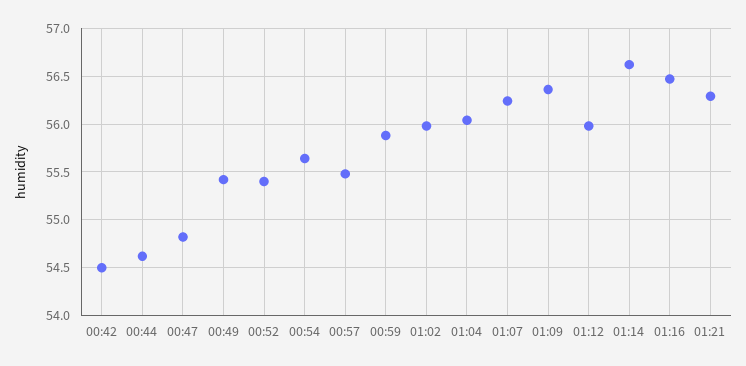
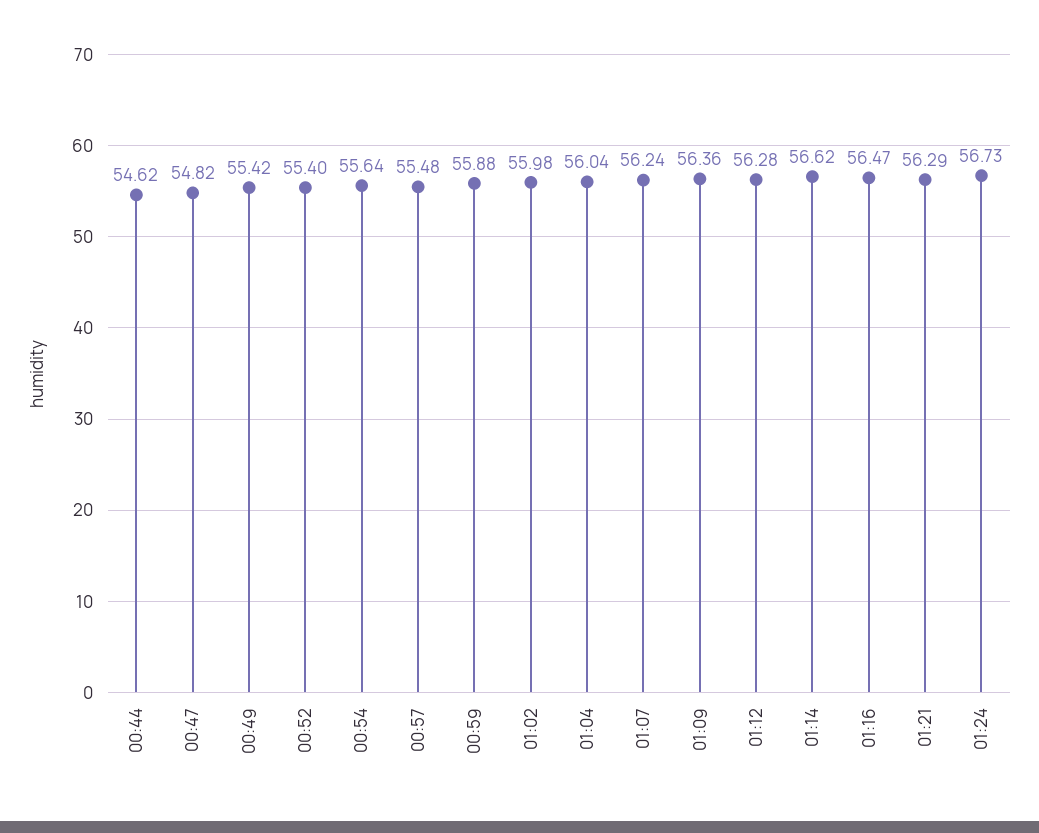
00:42: 54.5 -> none
01:12: 56 -> 56.28
01:24: none -> 56.73

